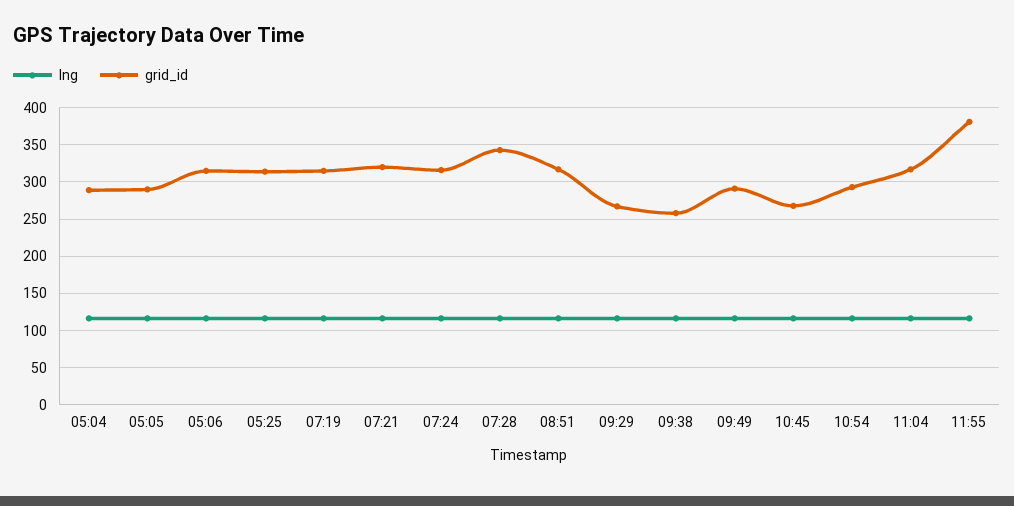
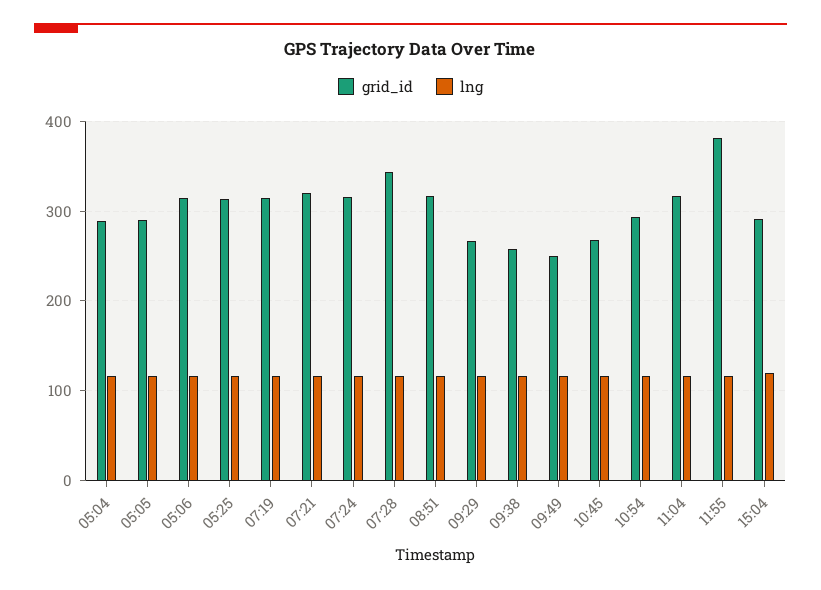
grid_id, 09:49: 290 -> 250
grid_id, 15:04: none -> 290
lng, 15:04: none -> 120

